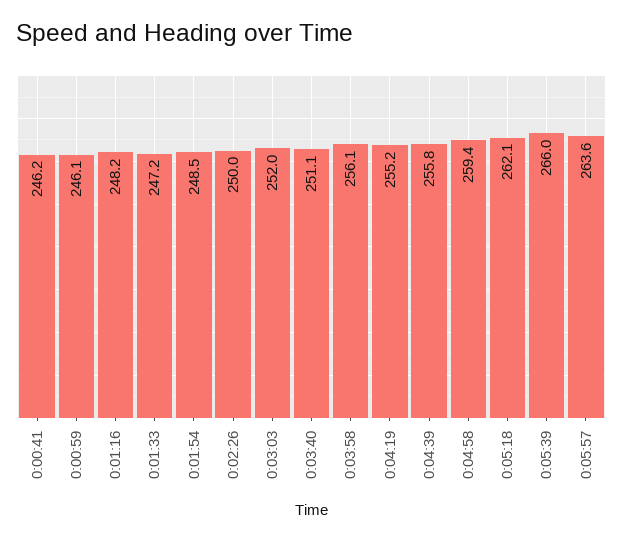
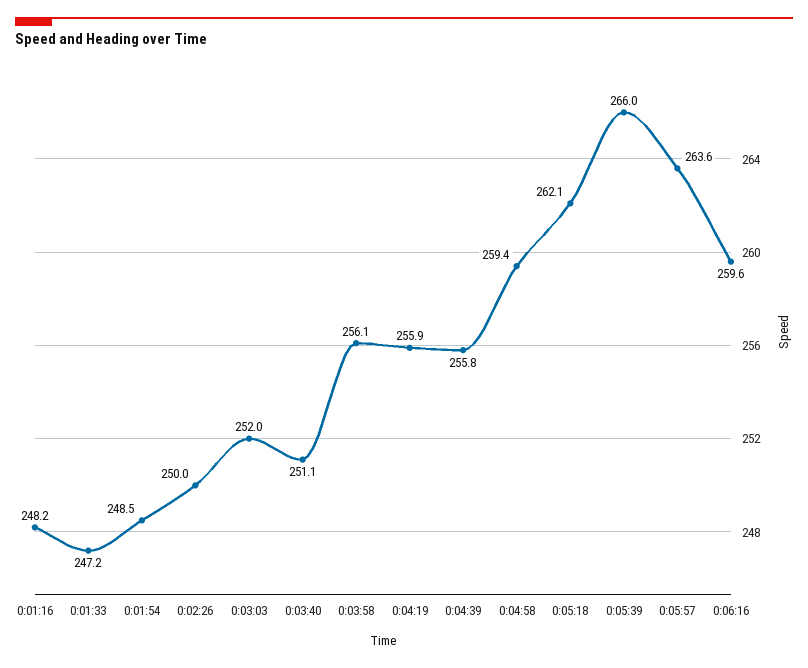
0:00:41: 246.2 -> none
0:00:59: 246.1 -> none
0:04:19: 255.2 -> 255.9
0:06:16: none -> 259.6

